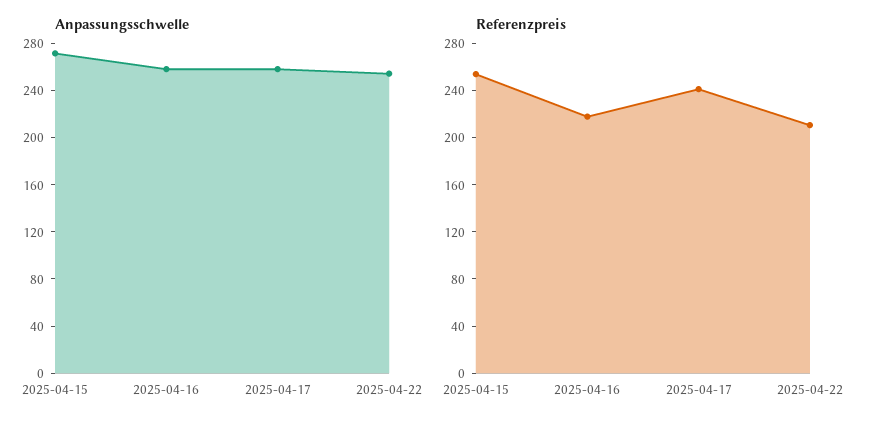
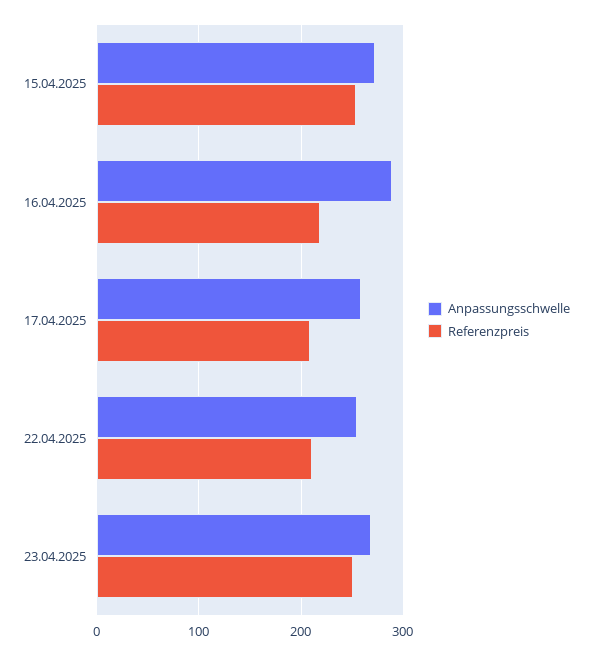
Anpassungsschwelle, 2025-04-16: 260 -> 290
Referenzpreis, 2025-04-17: 240 -> 210
Anpassungsschwelle, 23.04.2025: none -> 270
Referenzpreis, 23.04.2025: none -> 250

